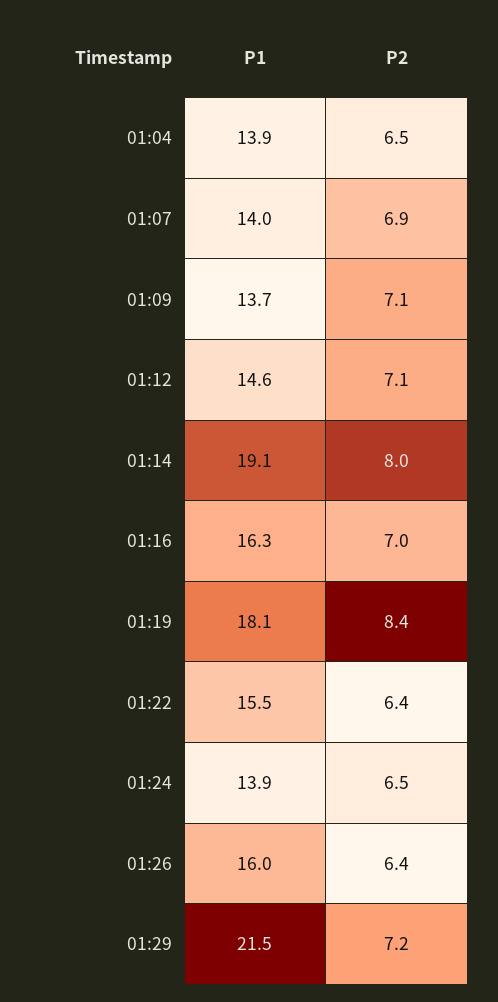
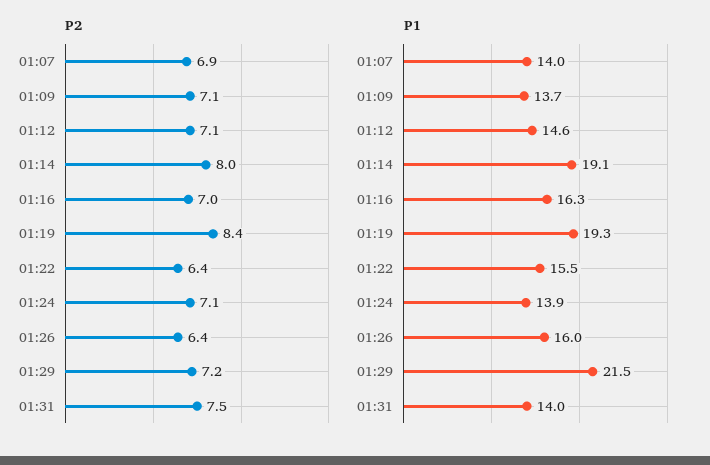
P1, 01:04: 13.9 -> none
P2, 01:04: 6.5 -> none
P1, 01:19: 18.1 -> 19.3
P2, 01:24: 6.5 -> 7.1
P2, 01:31: none -> 7.5
P1, 01:31: none -> 14

